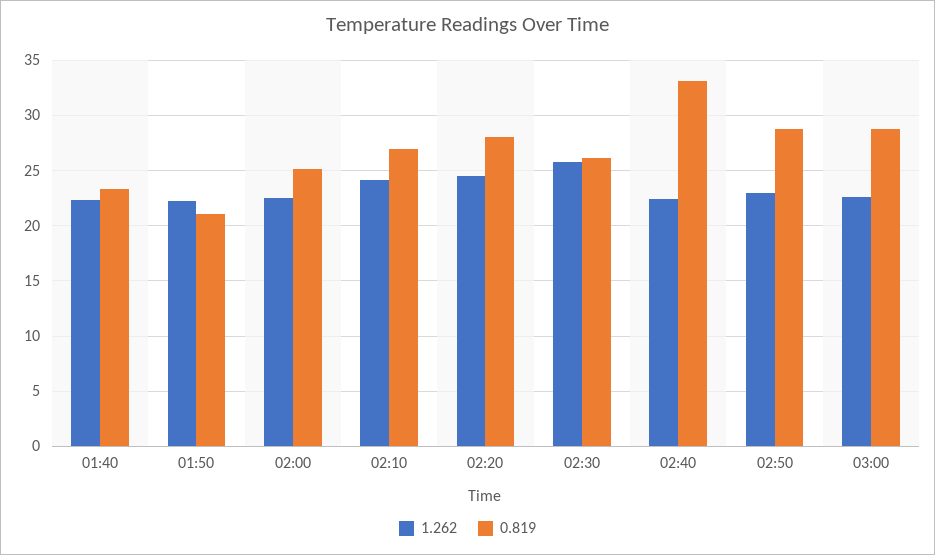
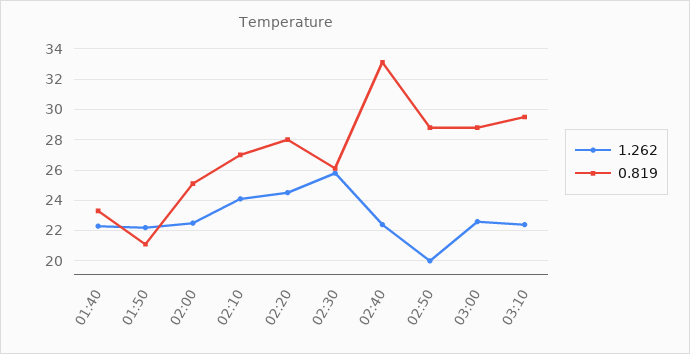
1.262, 02:50: 23 -> 20
1.262, 03:10: none -> 22.5
0.819, 03:10: none -> 29.5

